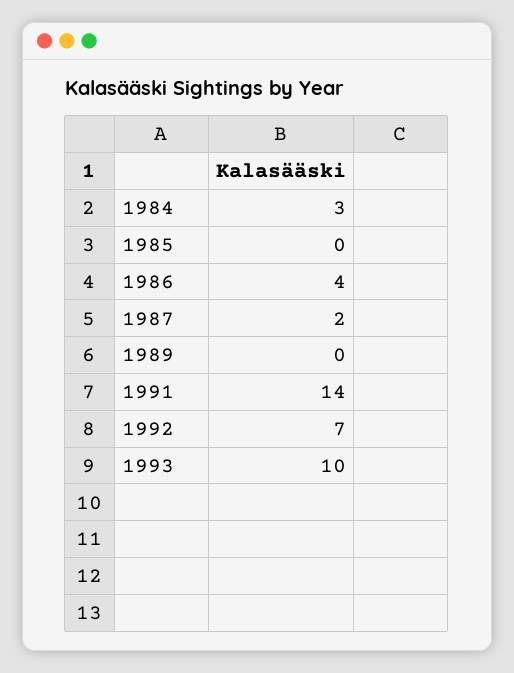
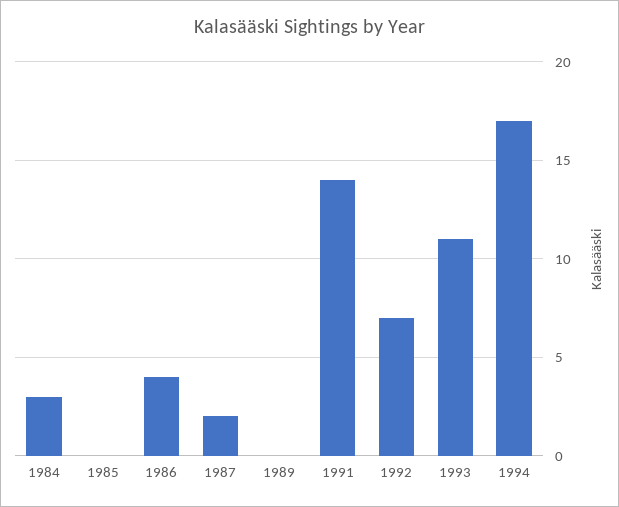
1993: 10 -> 11
1994: none -> 17

